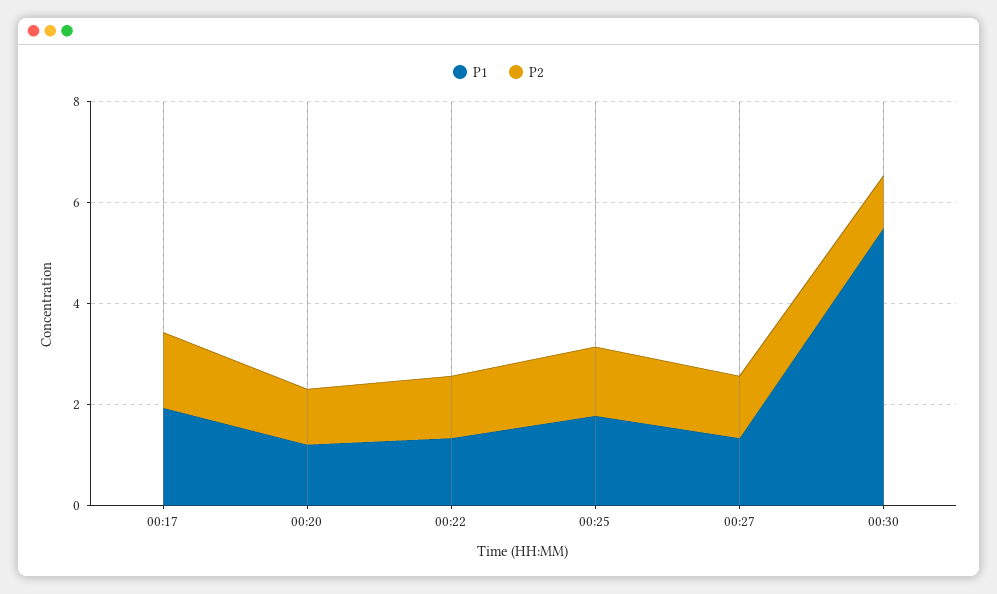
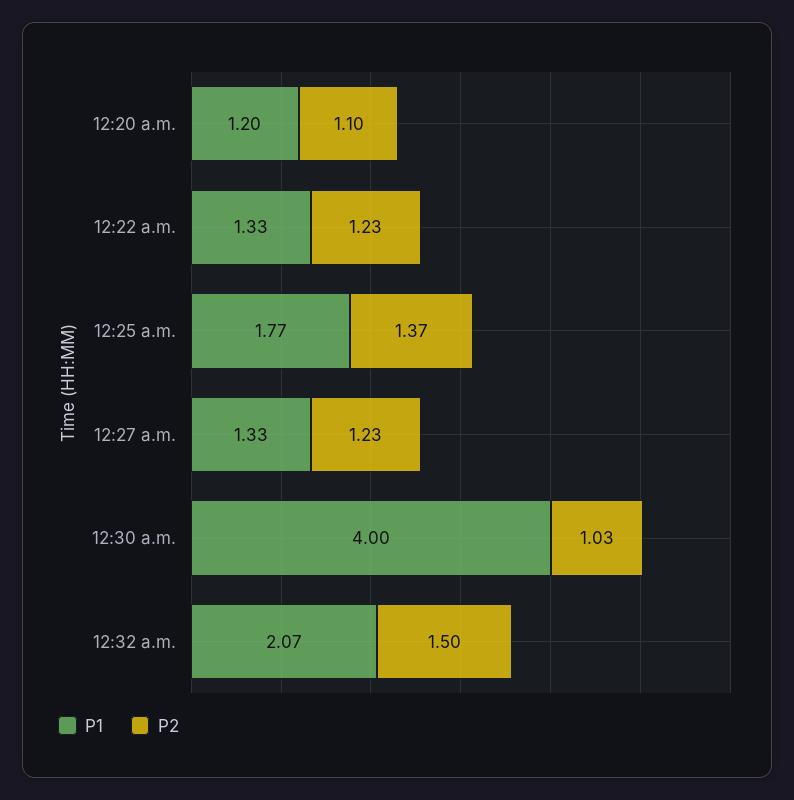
P1, 00:17: 2 -> none
P2, 00:17: 1.5 -> none
P1, 00:30: 5.5 -> 4
P1, 12:32 a.m.: none -> 2.07
P2, 12:32 a.m.: none -> 1.5

